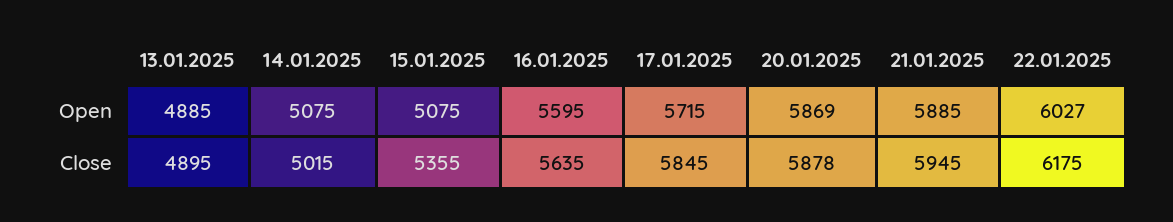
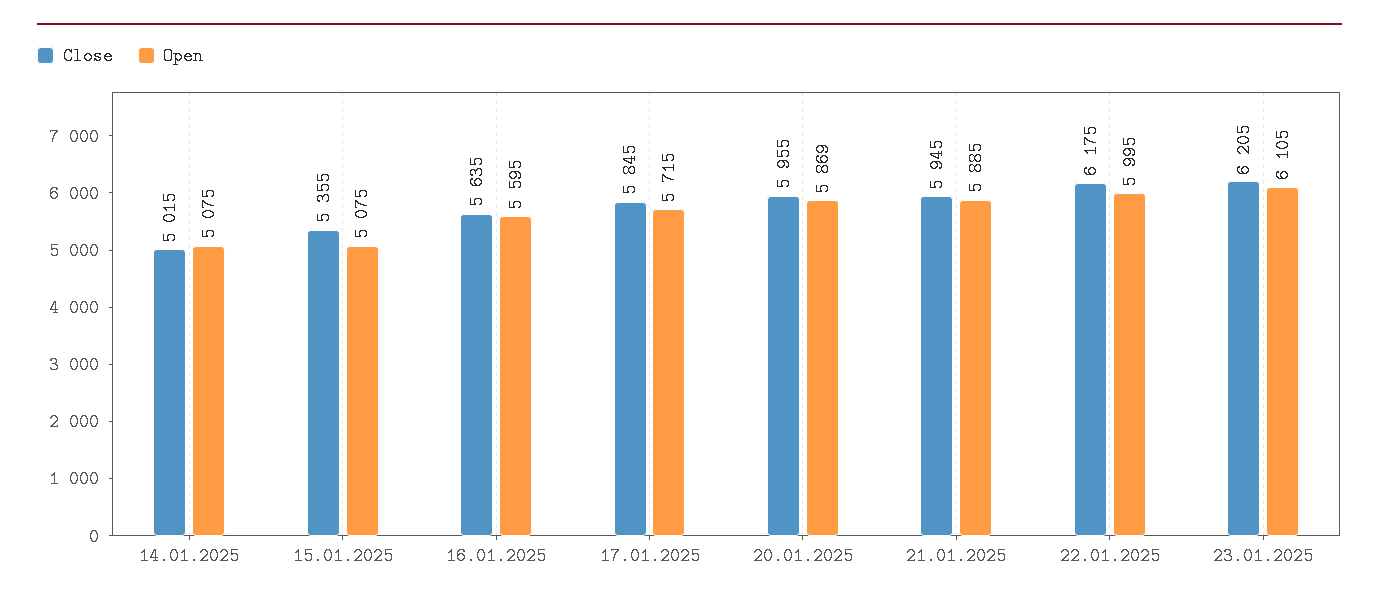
Open, 13.01.2025: 4885 -> none
Open, 22.01.2025: 6027 -> 5995
Close, 13.01.2025: 4895 -> none
Close, 20.01.2025: 5878 -> 5955
Close, 23.01.2025: none -> 6205
Open, 23.01.2025: none -> 6105

